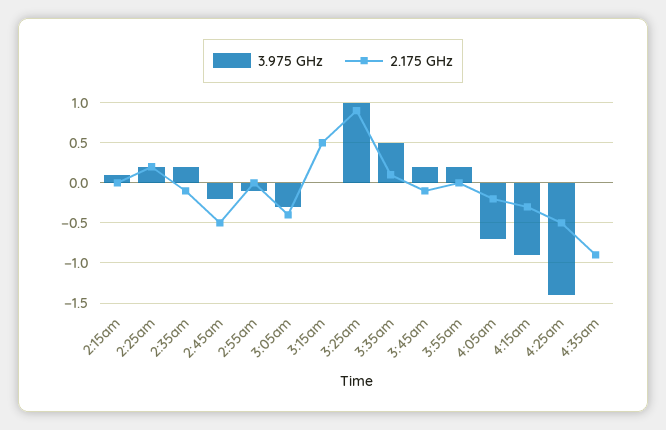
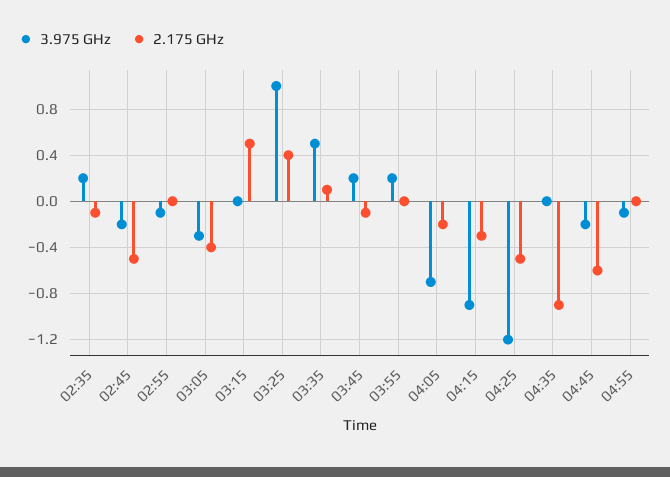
3.975 GHz, 2:15am: 0.1 -> none
2.175 GHz, 2:15am: 0 -> none
3.975 GHz, 2:25am: 0.2 -> none
2.175 GHz, 2:25am: 0.2 -> none
2.175 GHz, 3:25am: 0.9 -> 0.4
3.975 GHz, 4:25am: -1.4 -> -1.2
3.975 GHz, 04:45: none -> -0.2
2.175 GHz, 04:45: none -> -0.6
3.975 GHz, 04:55: none -> -0.1
2.175 GHz, 04:55: none -> 0

